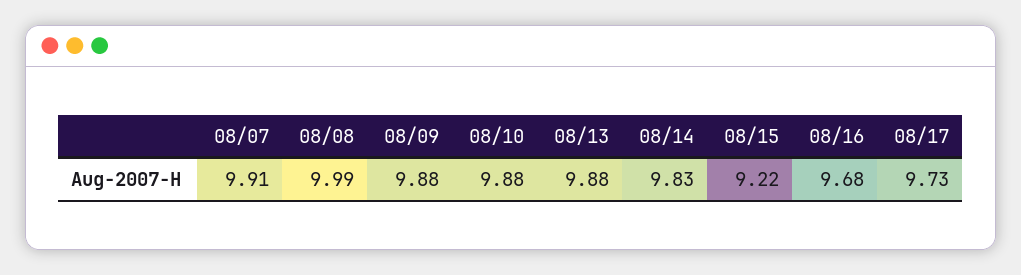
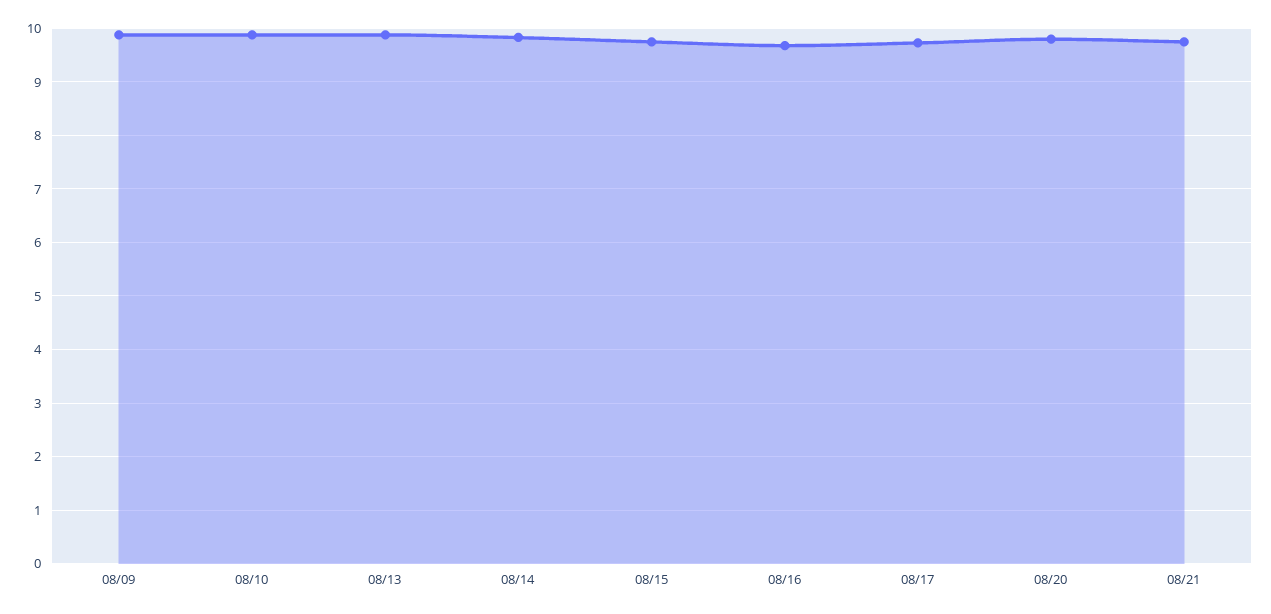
08/07: 9.91 -> none
08/08: 9.99 -> none
08/15: 9.22 -> 9.8
08/20: none -> 9.8
08/21: none -> 9.8

